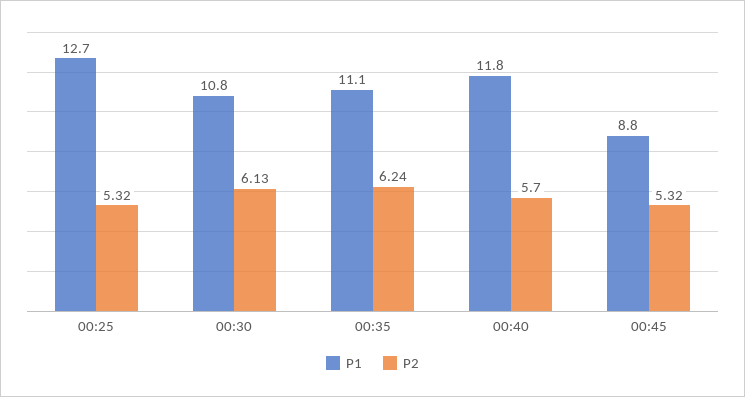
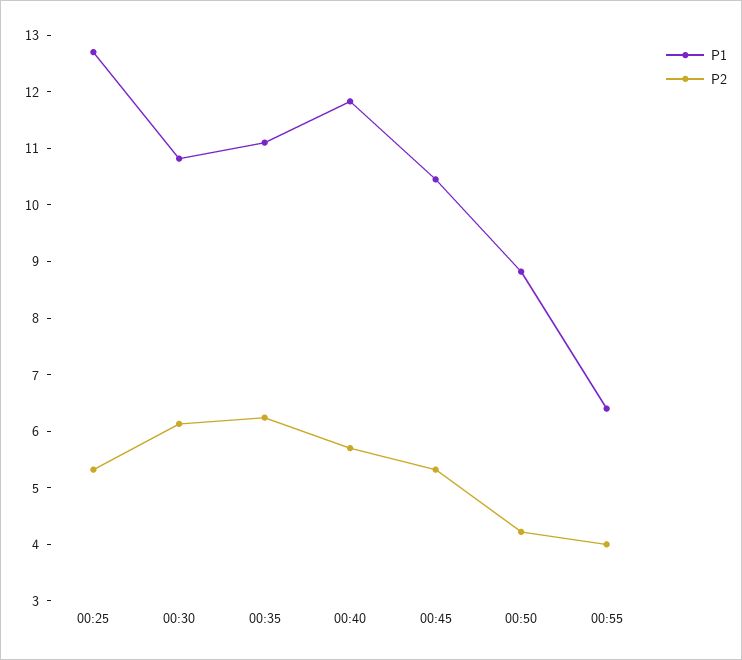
P1, 00:45: 8.8 -> 10.4
P1, 00:50: none -> 8.8
P2, 00:50: none -> 4.2
P1, 00:55: none -> 6.4
P2, 00:55: none -> 4

